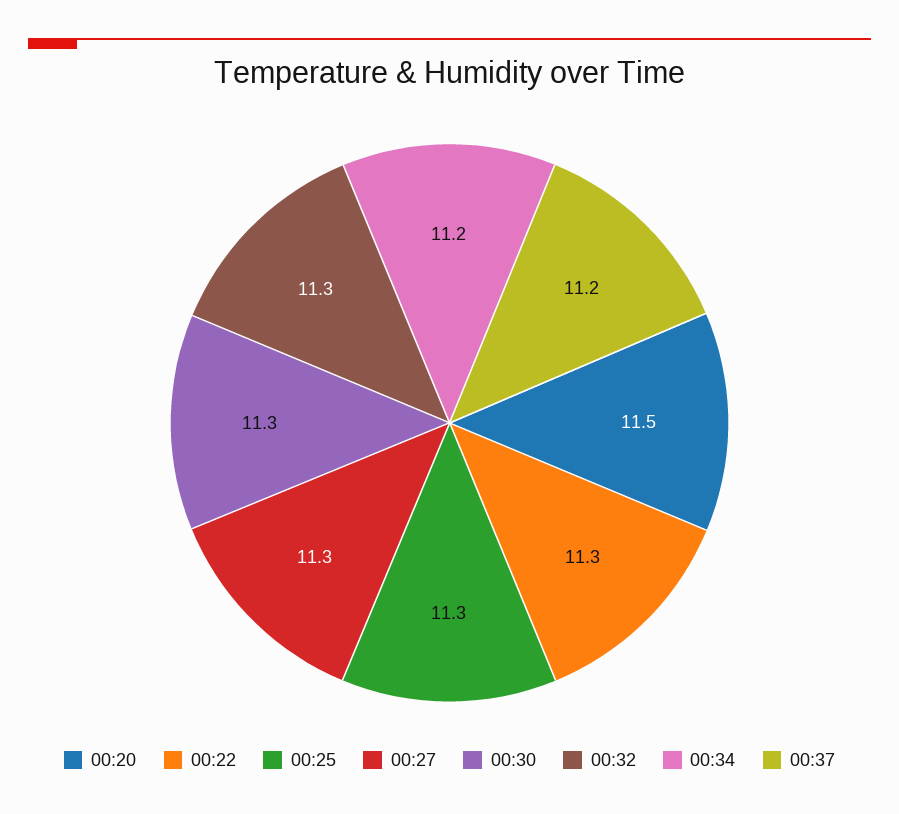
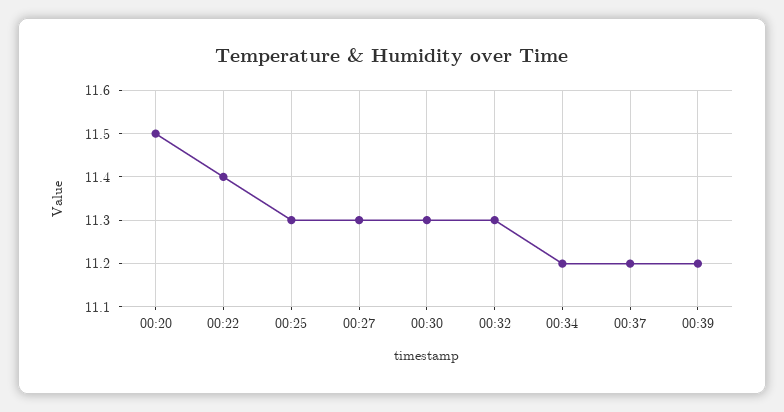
00:22: 11.3 -> 11.4
00:39: none -> 11.2

